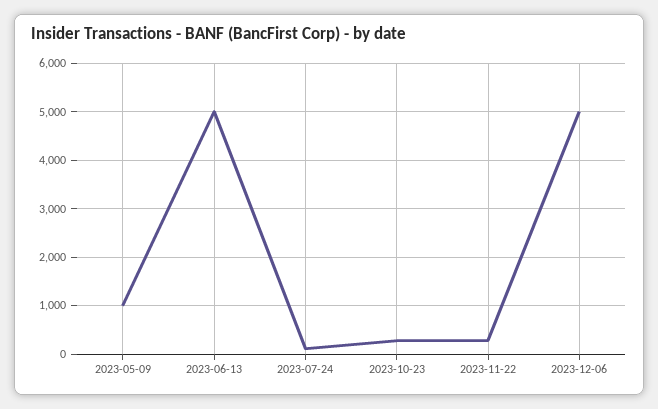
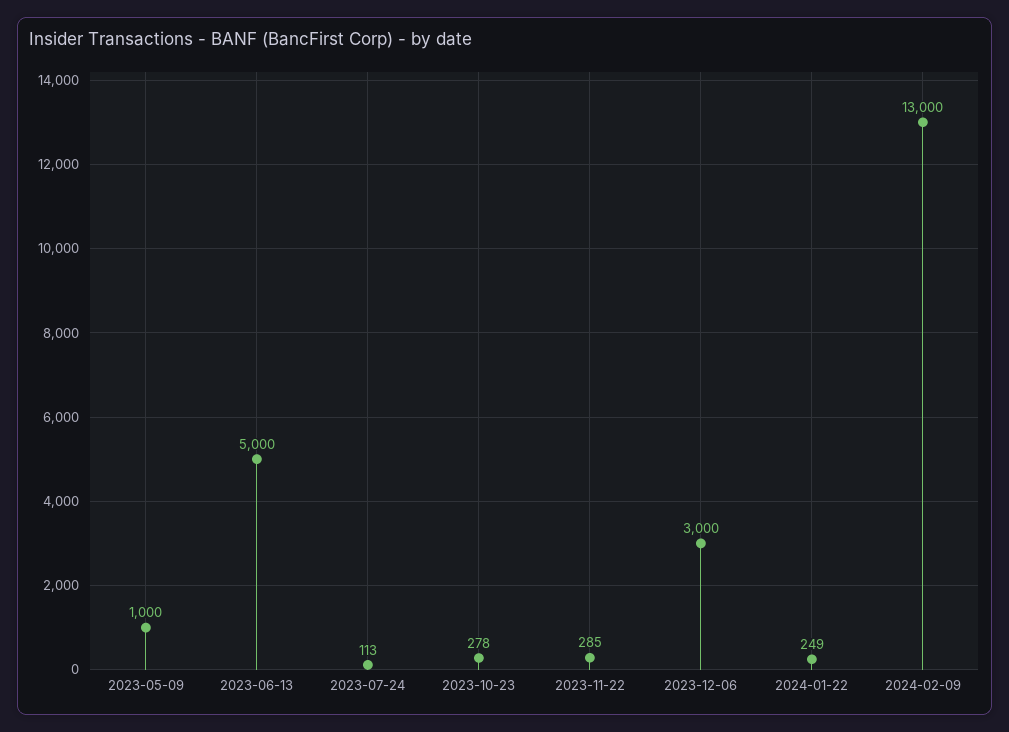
2023-12-06: 5000 -> 3000
2024-01-22: none -> 249
2024-02-09: none -> 13000

